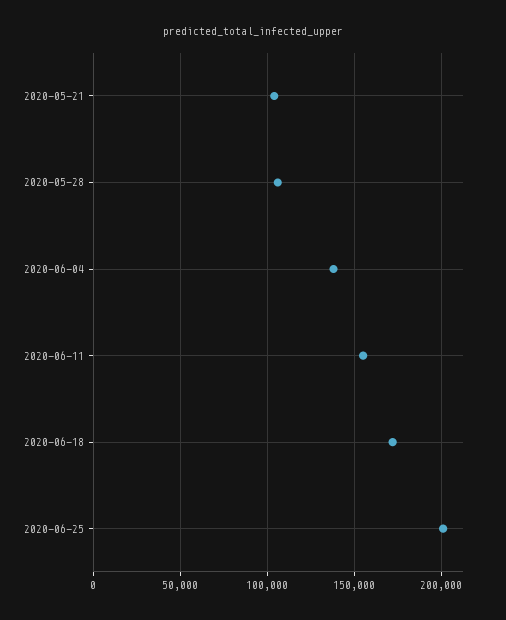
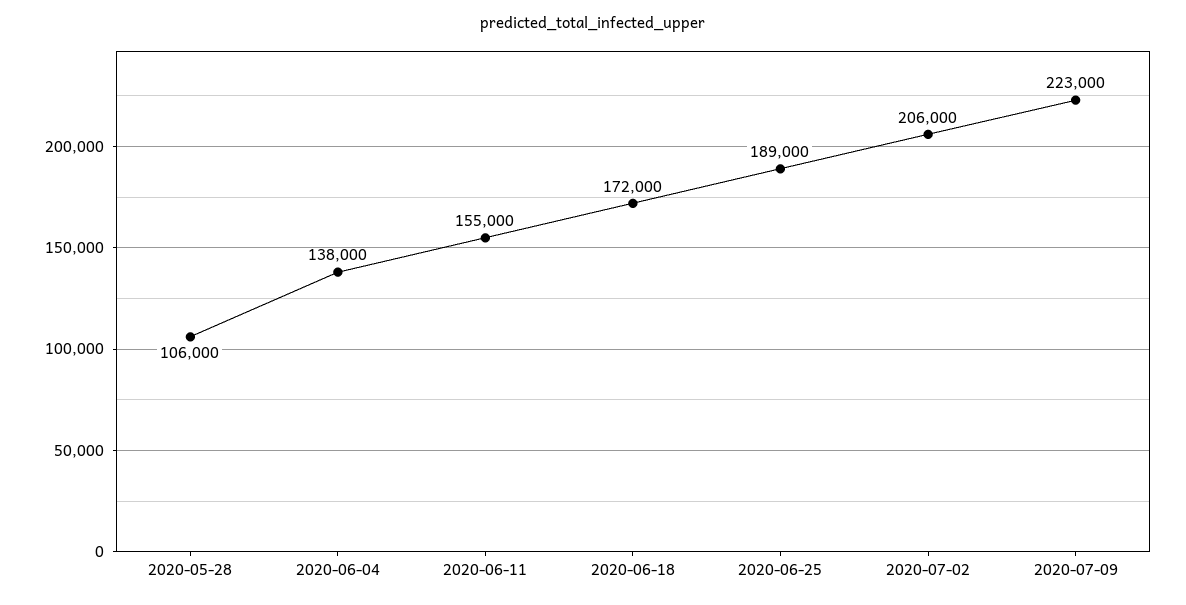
2020-05-21: 105000 -> none
2020-06-25: 200000 -> 189000
2020-07-02: none -> 206000
2020-07-09: none -> 223000

